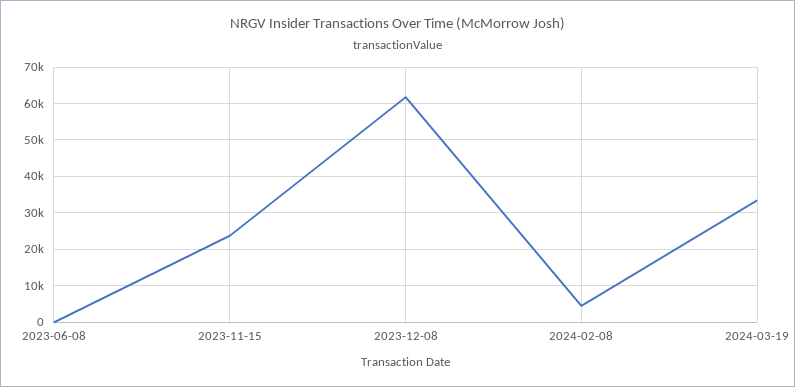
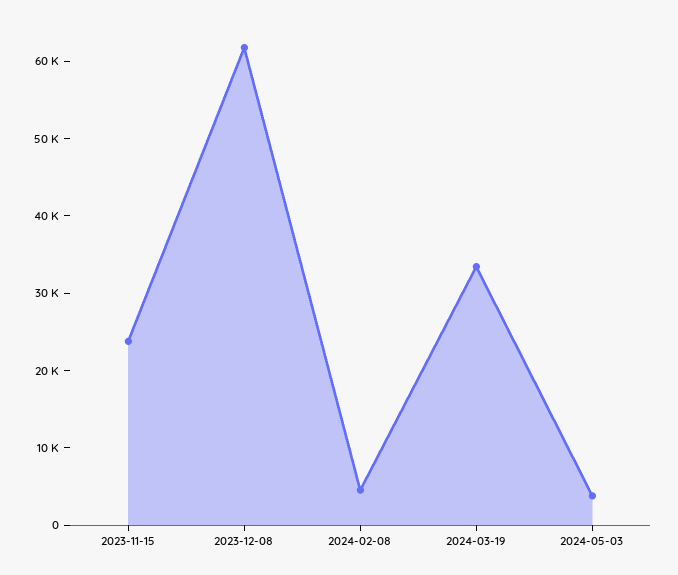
2023-06-08: 0 -> none
2024-05-03: none -> 4000

